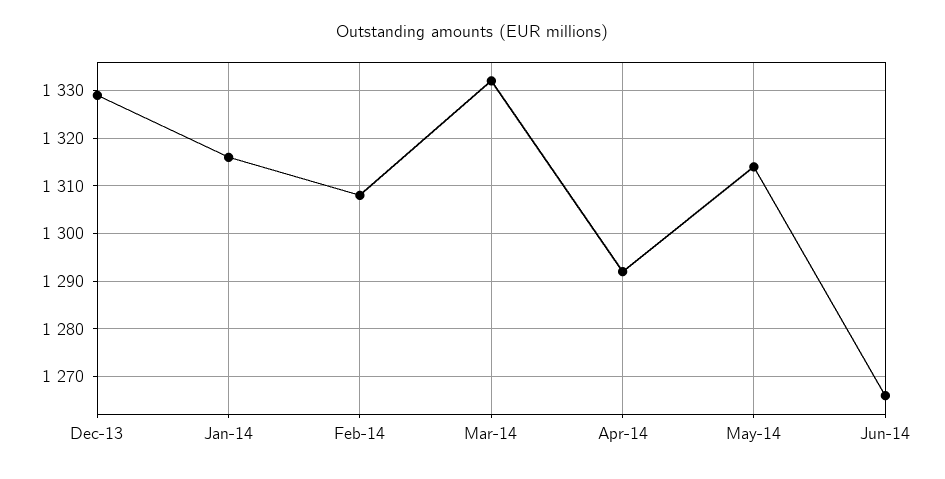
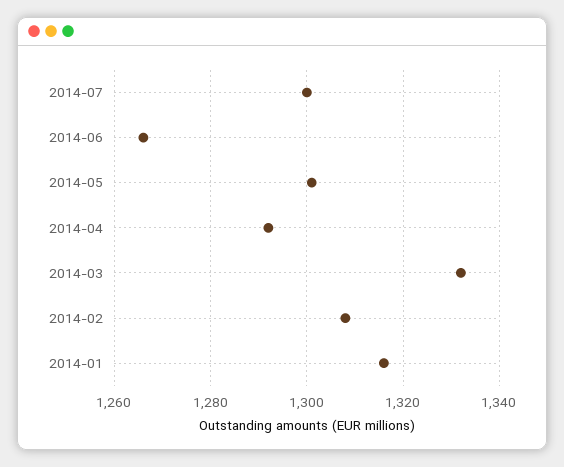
Dec-13: 1330 -> none
May-14: 1315 -> 1300
2014-07: none -> 1300

